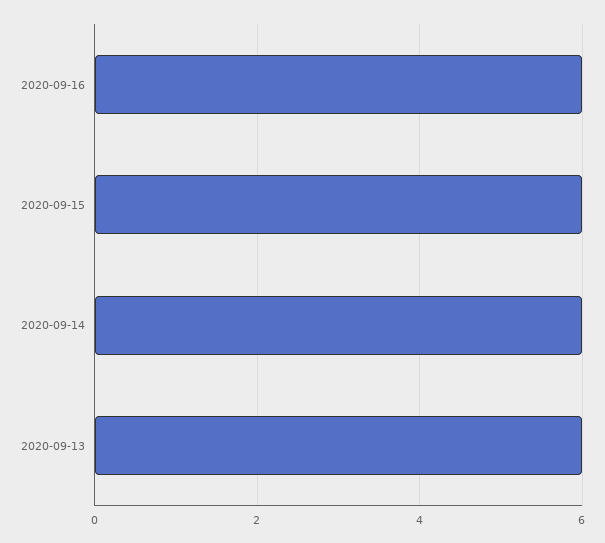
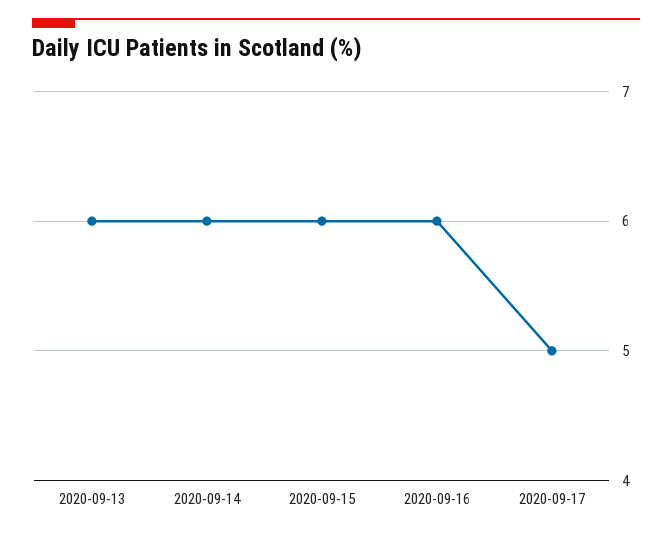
2020-09-17: none -> 5

